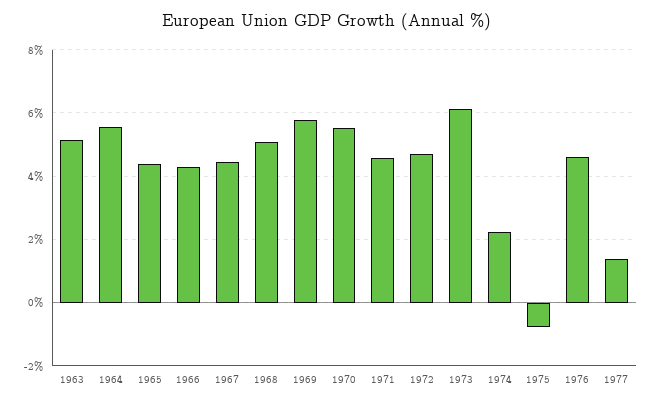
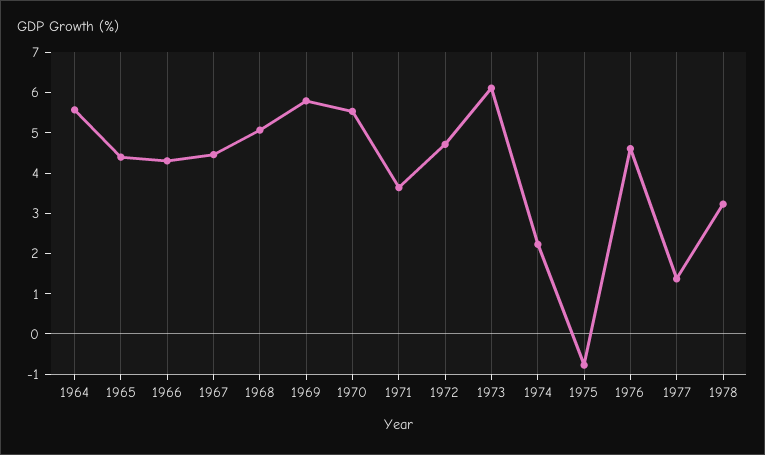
1963: 5.2 -> none
1971: 4.6 -> 3.6
1978: none -> 3.2

